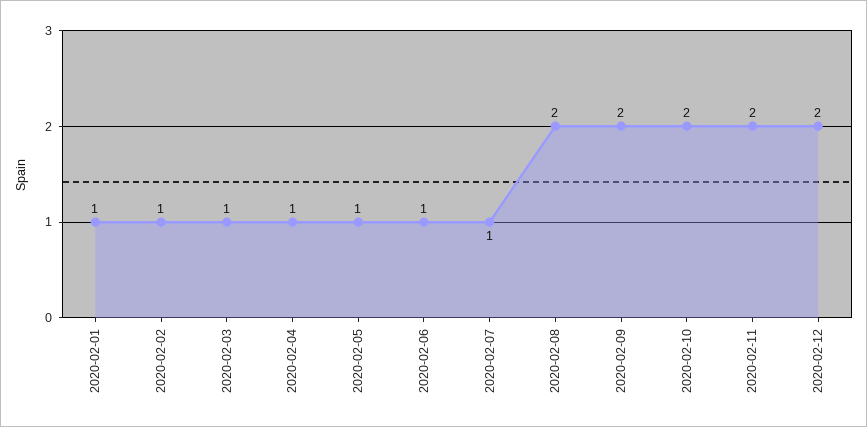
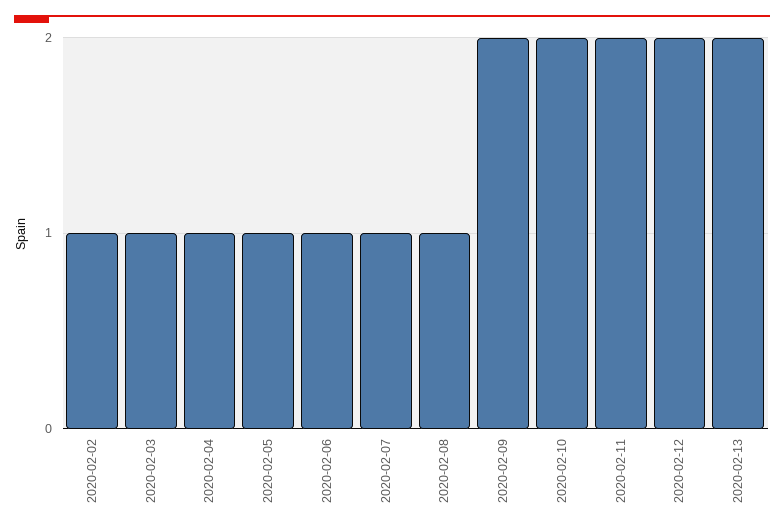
2020-02-01: 1 -> none
2020-02-08: 2 -> 1
2020-02-13: none -> 2

